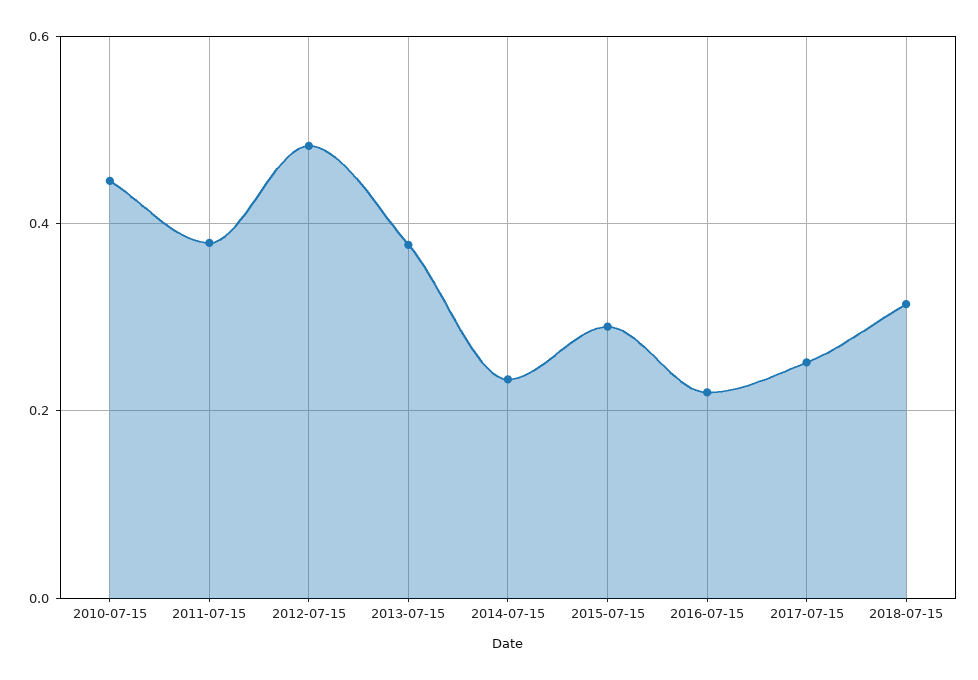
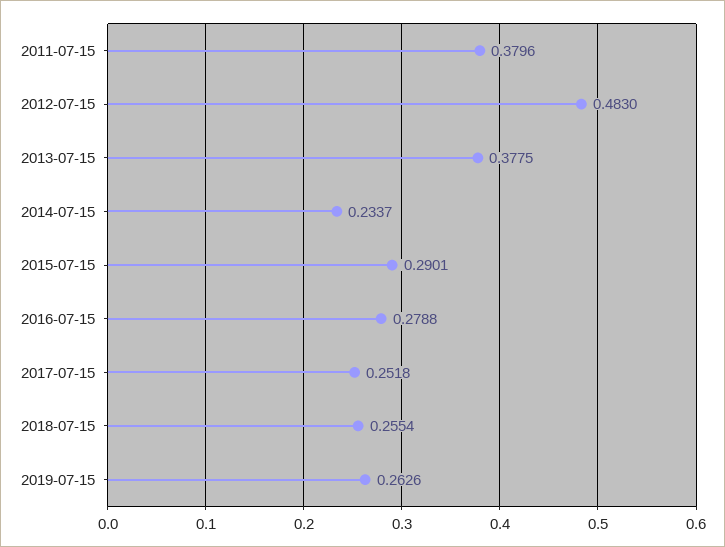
2010-07-15: 0.44 -> none
2016-07-15: 0.22 -> 0.2788
2018-07-15: 0.32 -> 0.2554
2019-07-15: none -> 0.2626

